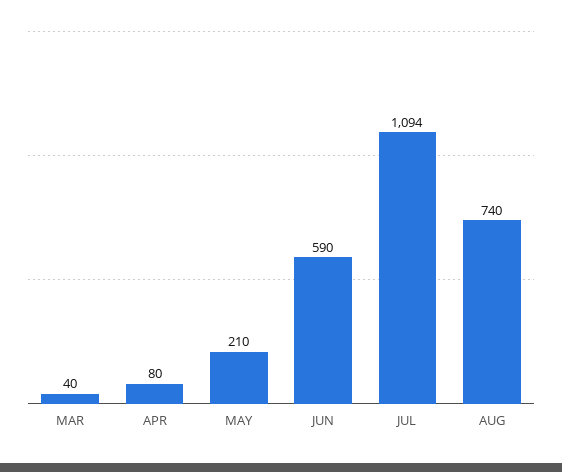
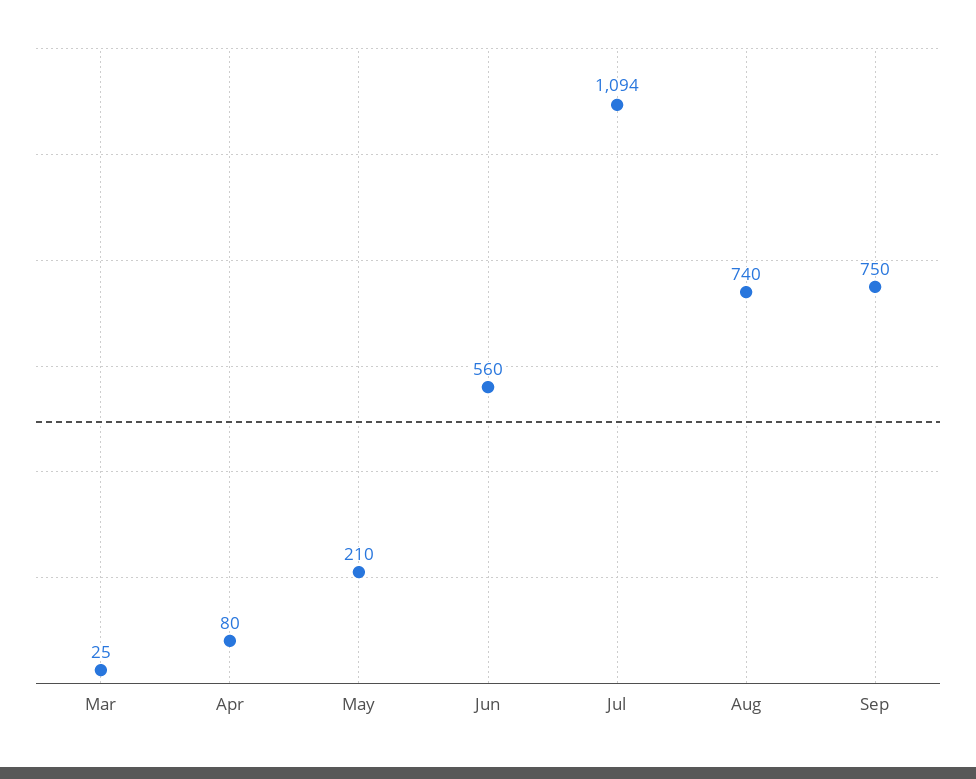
MAR: 40 -> 25
JUN: 590 -> 560
Sep: none -> 750

